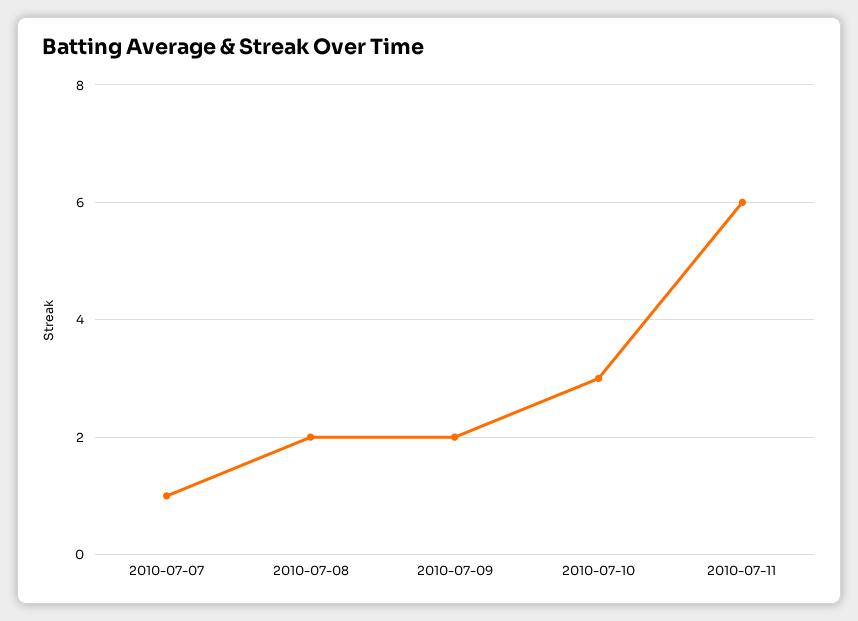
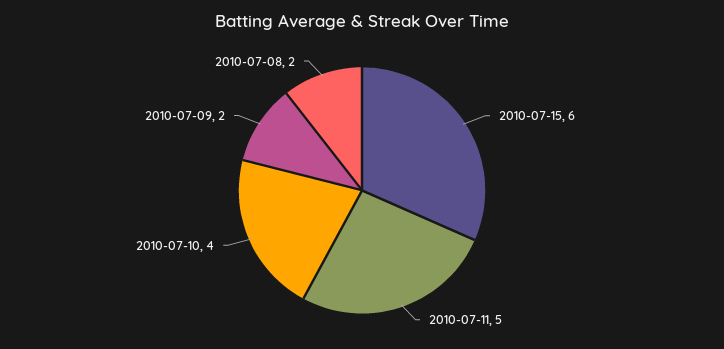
2010-07-07: 1 -> none
2010-07-10: 3 -> 4
2010-07-11: 6 -> 5
2010-07-15: none -> 6

